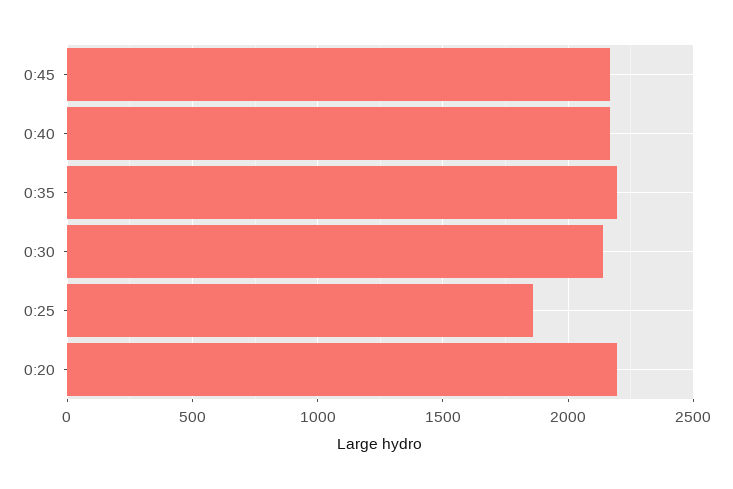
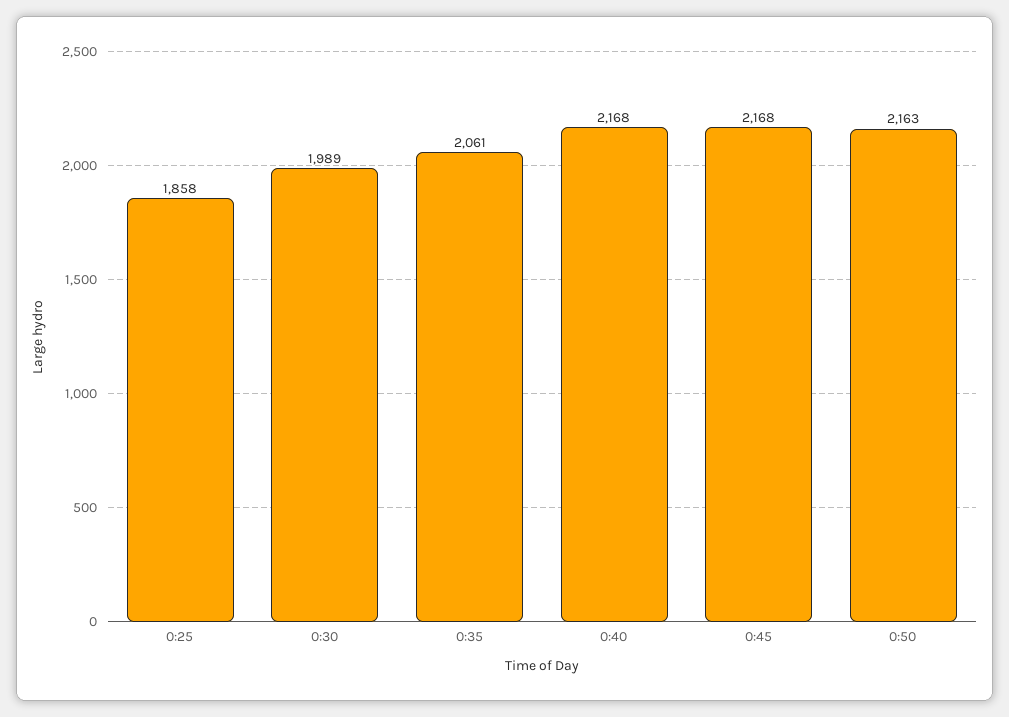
0:35: 2200 -> 2061
0:30: 2150 -> 1989
0:20: 2200 -> none
0:50: none -> 2163

